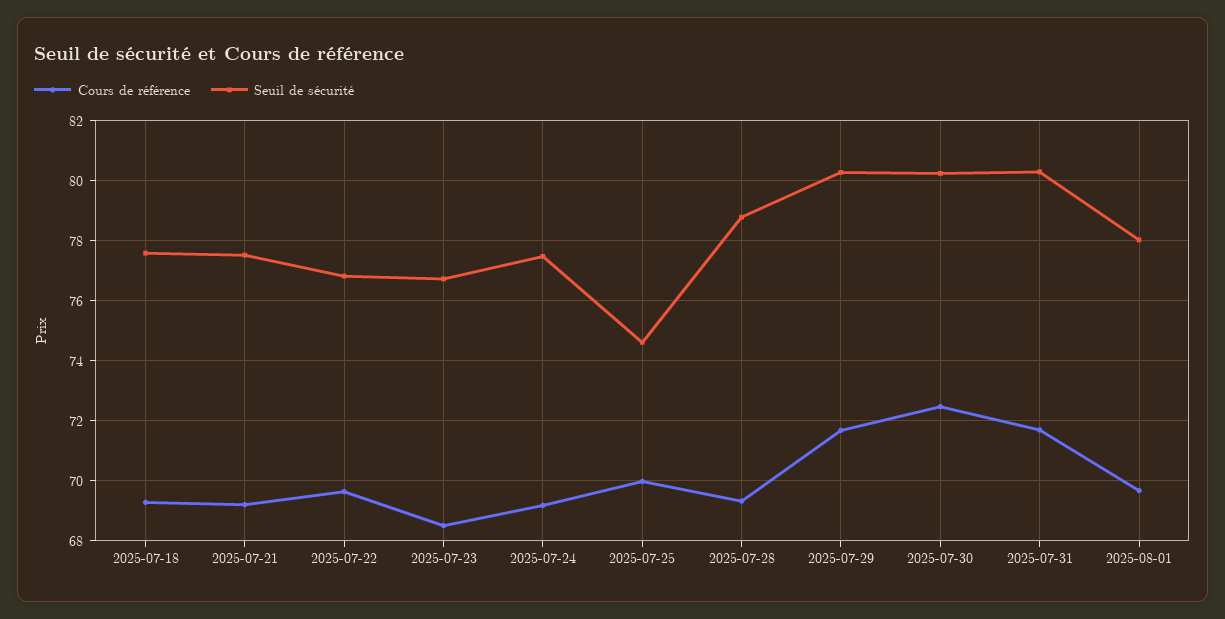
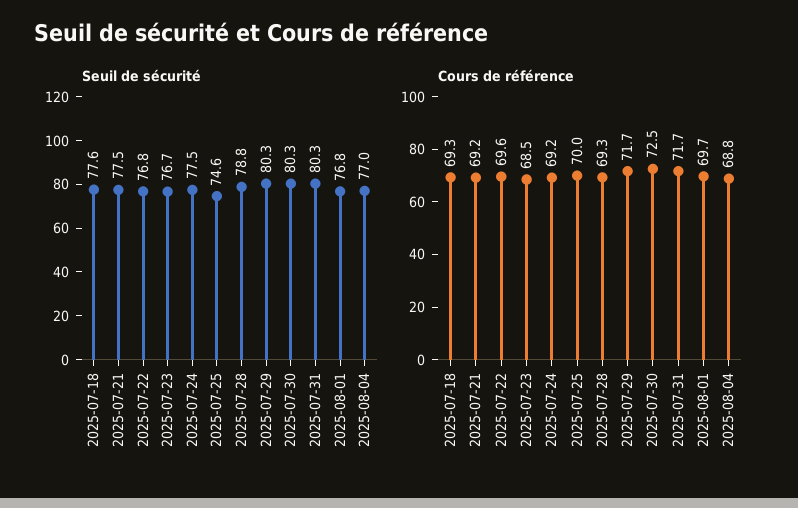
Seuil de sécurité, 2025-08-01: 78 -> 76.8
Seuil de sécurité, 2025-08-04: none -> 77
Cours de référence, 2025-08-04: none -> 68.8

